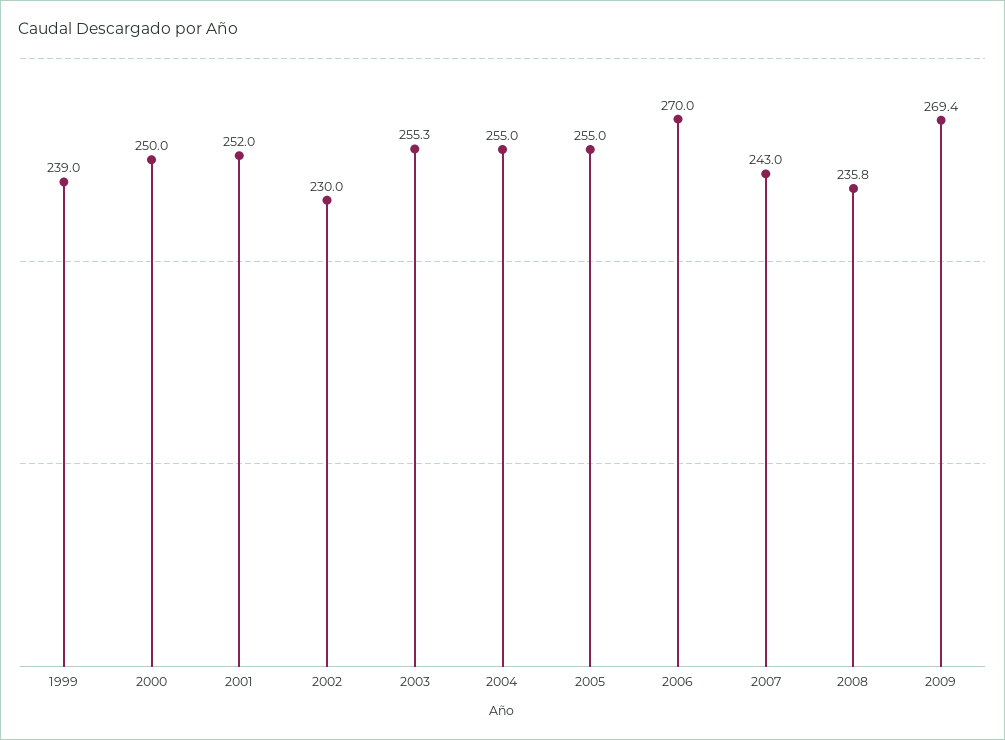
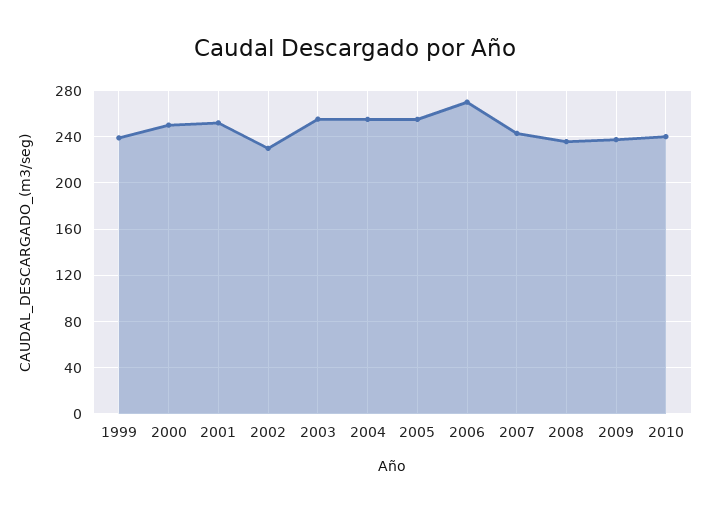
2009: 269.4 -> 240
2010: none -> 240

